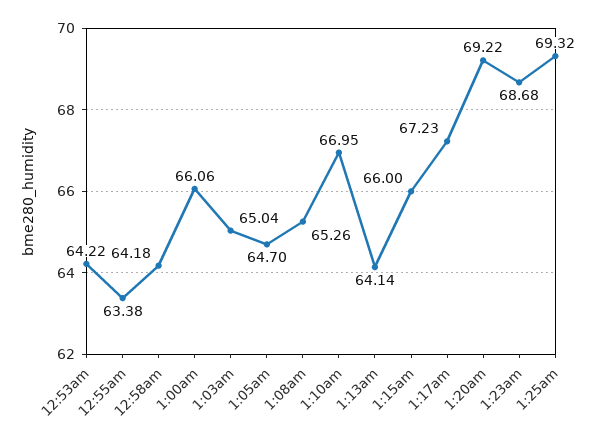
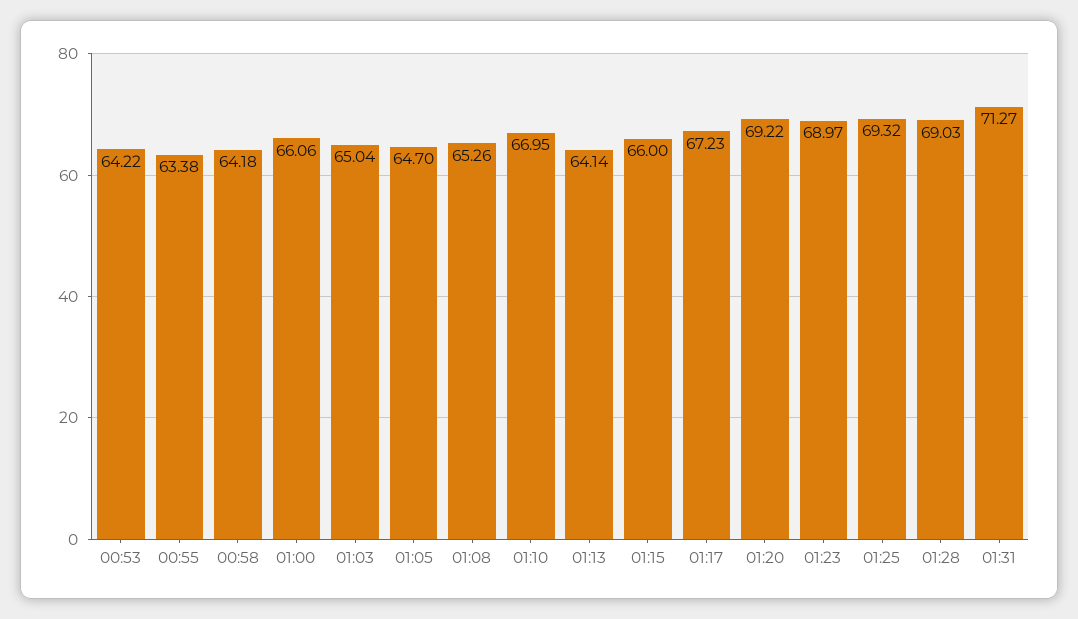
1:23am: 68.68 -> 68.97
01:28: none -> 69.03
01:31: none -> 71.27

